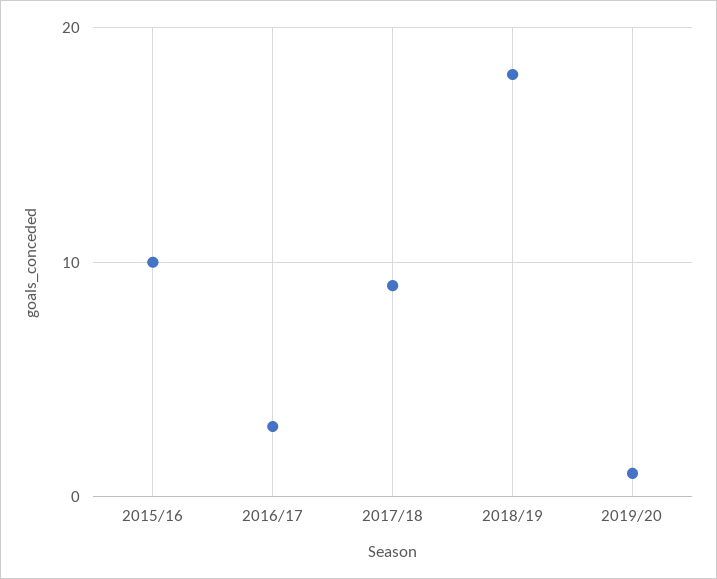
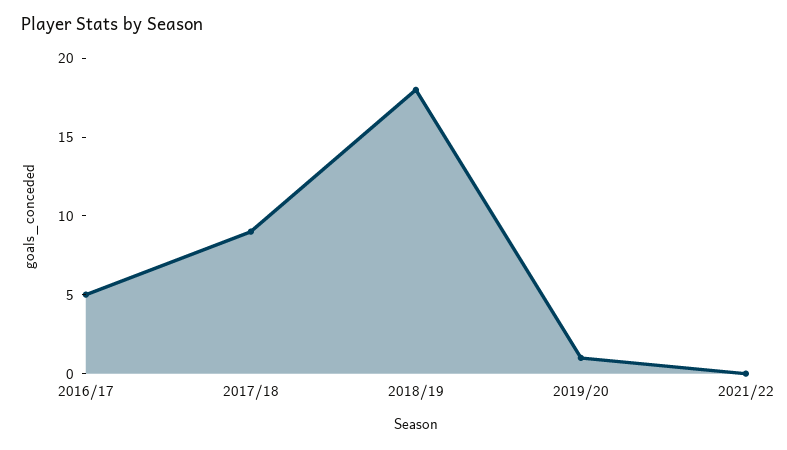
2015/16: 10 -> none
2016/17: 3 -> 5
2021/22: none -> 0

